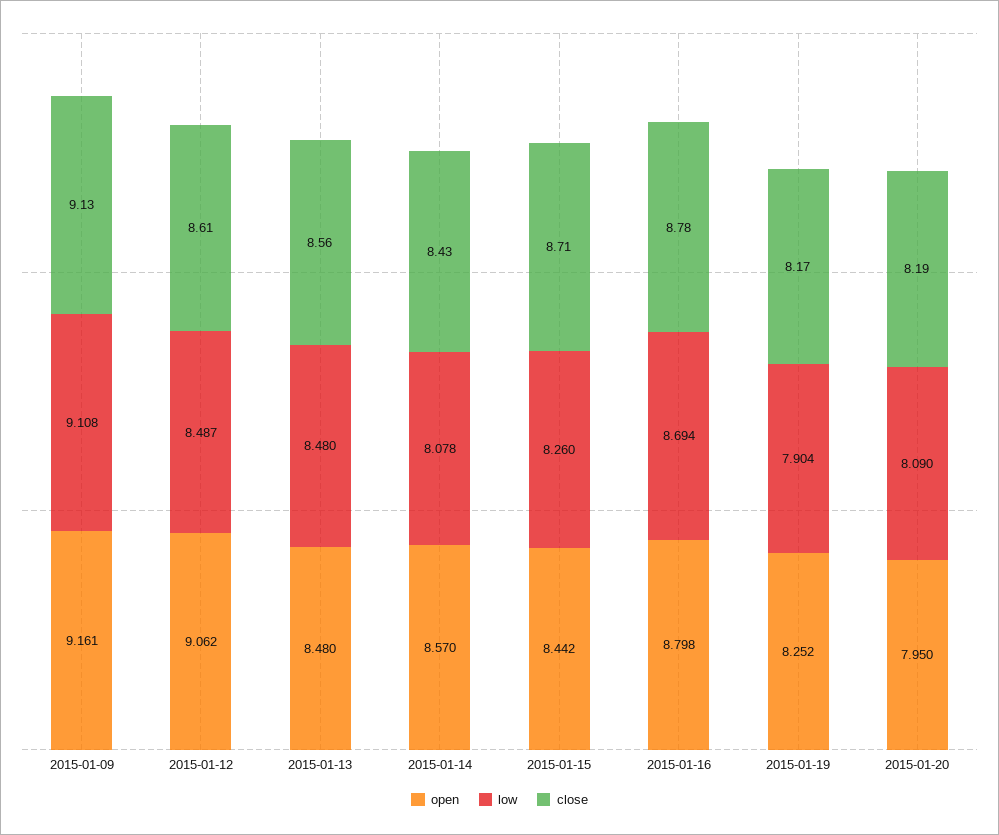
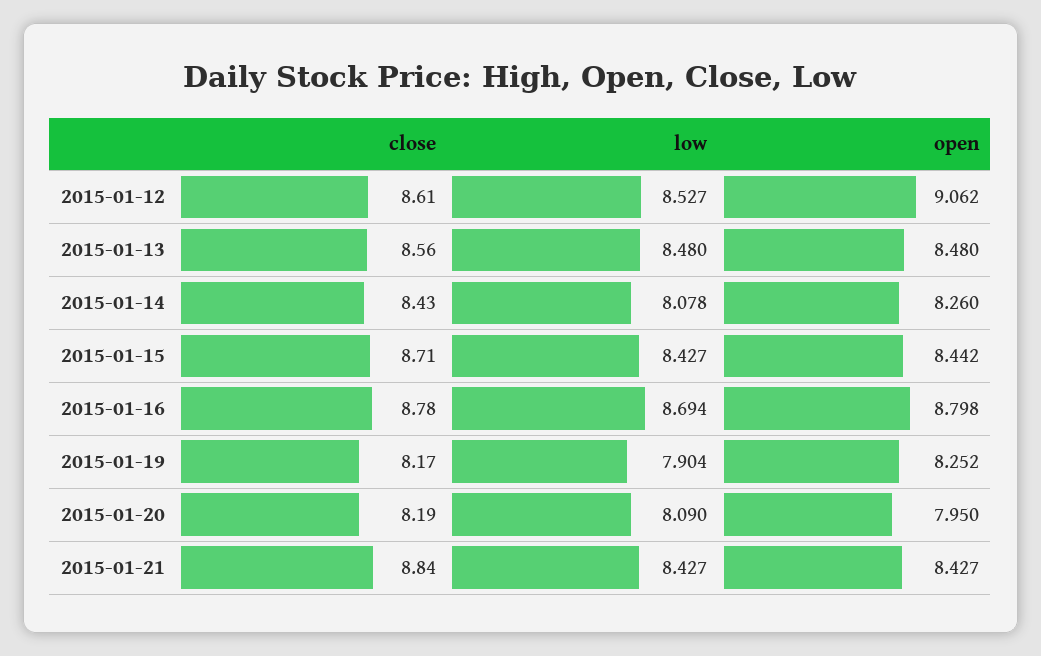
open, 2015-01-09: 9.161 -> none
low, 2015-01-09: 9.108 -> none
close, 2015-01-09: 9.13 -> none
low, 2015-01-12: 8.487 -> 8.527
open, 2015-01-14: 8.57 -> 8.26
low, 2015-01-15: 8.26 -> 8.427
close, 2015-01-21: none -> 8.84
low, 2015-01-21: none -> 8.427
open, 2015-01-21: none -> 8.427

